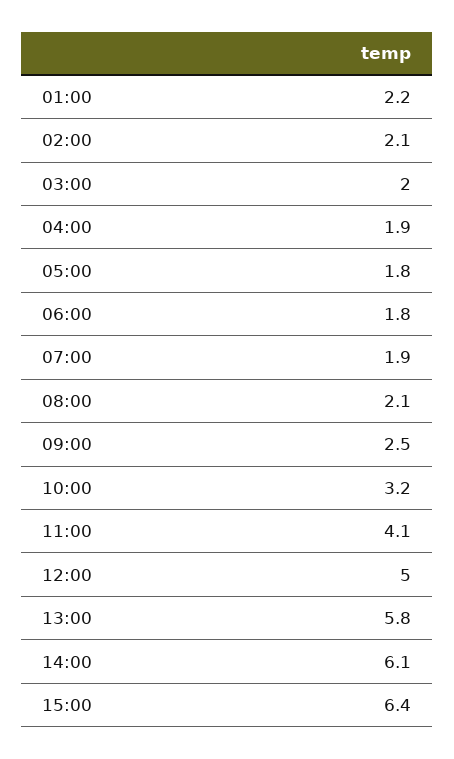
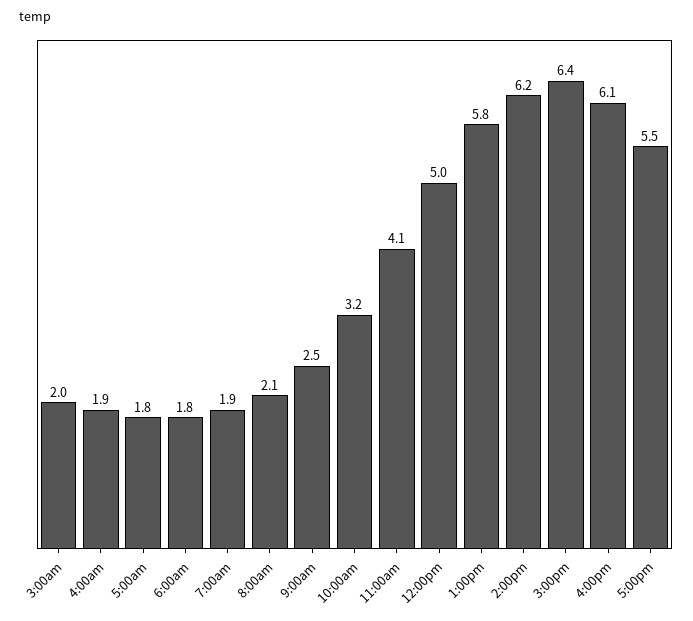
01:00: 2.2 -> none
02:00: 2.1 -> none
14:00: 6.1 -> 6.2
4:00pm: none -> 6.1
5:00pm: none -> 5.5

